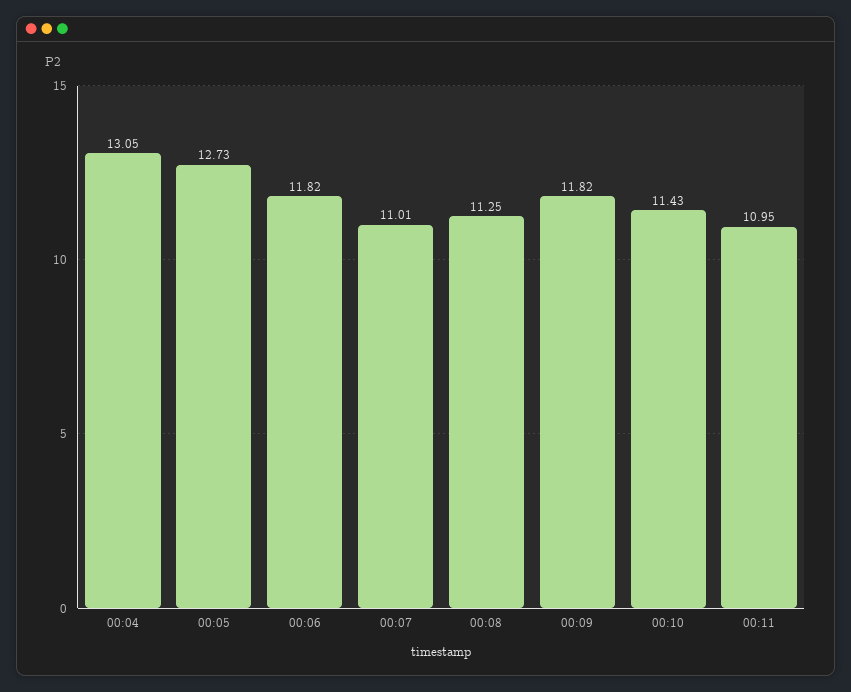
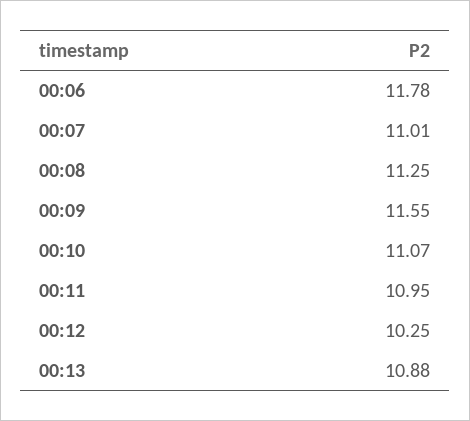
00:04: 13.05 -> none
00:05: 12.73 -> none
00:06: 11.82 -> 11.78
00:09: 11.82 -> 11.55
00:10: 11.43 -> 11.07
00:12: none -> 10.25
00:13: none -> 10.88

